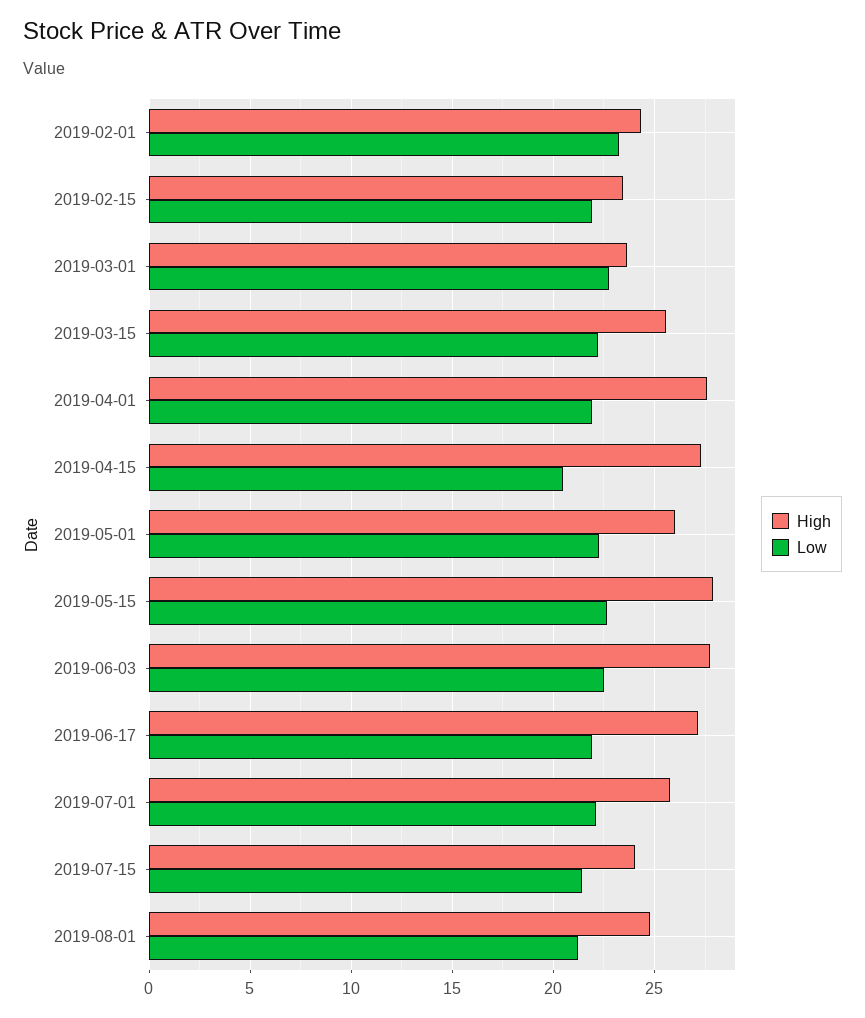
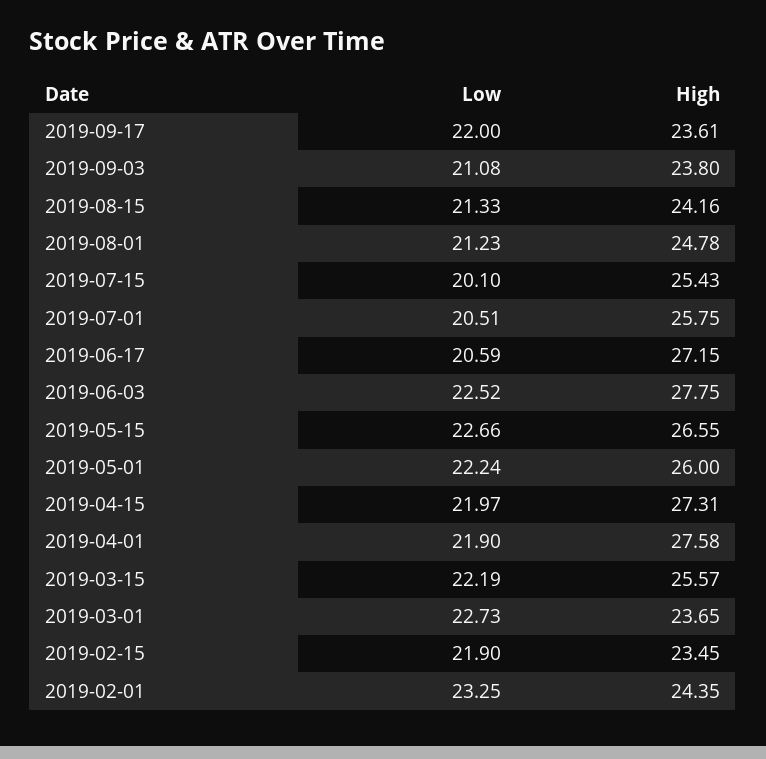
Low, 2019-04-15: 20.5 -> 21.97
High, 2019-05-15: 28 -> 26.55
Low, 2019-06-17: 22 -> 20.59
Low, 2019-07-01: 22 -> 20.51
High, 2019-07-15: 24 -> 25.43
Low, 2019-07-15: 21.5 -> 20.1
Low, 2019-09-17: none -> 22
High, 2019-09-17: none -> 23.61
Low, 2019-09-03: none -> 21.08
High, 2019-09-03: none -> 23.8
Low, 2019-08-15: none -> 21.33
High, 2019-08-15: none -> 24.16

